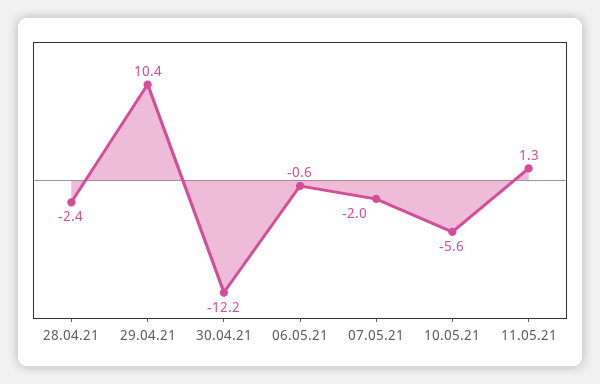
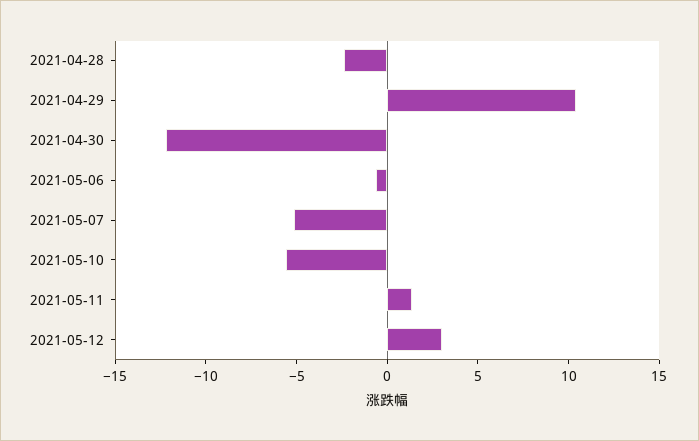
07.05.21: -2 -> -5
2021-05-12: none -> 3

